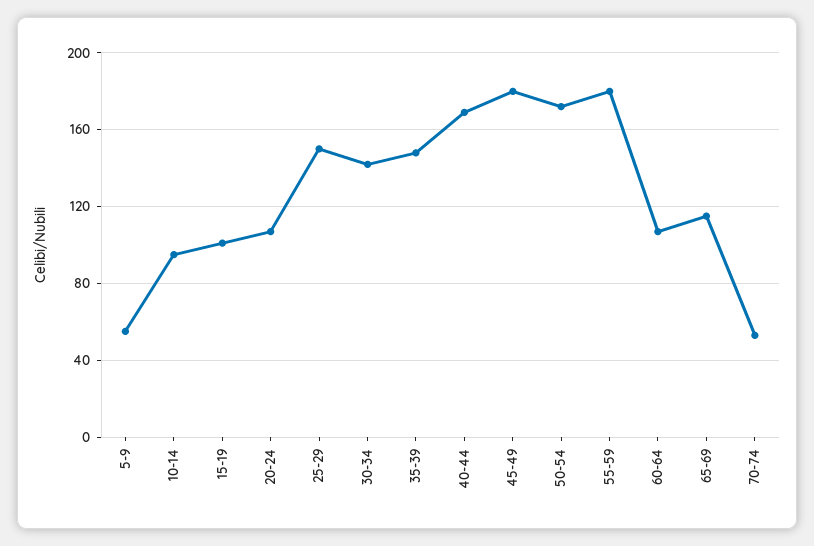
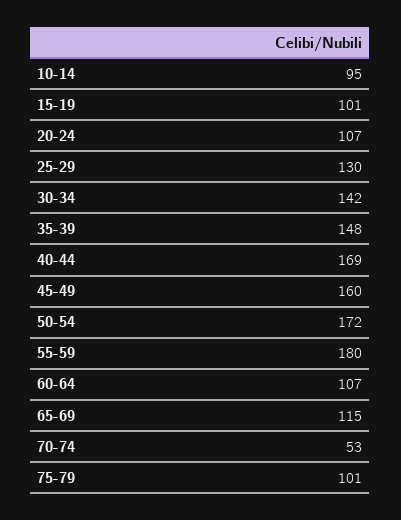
5-9: 55 -> none
25-29: 150 -> 130
45-49: 180 -> 160
75-79: none -> 101

